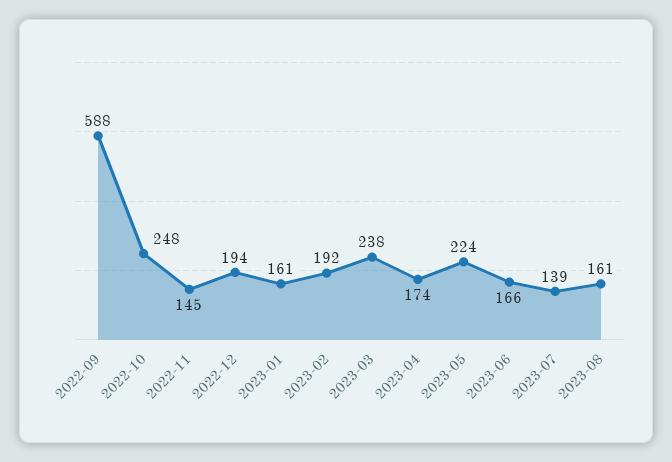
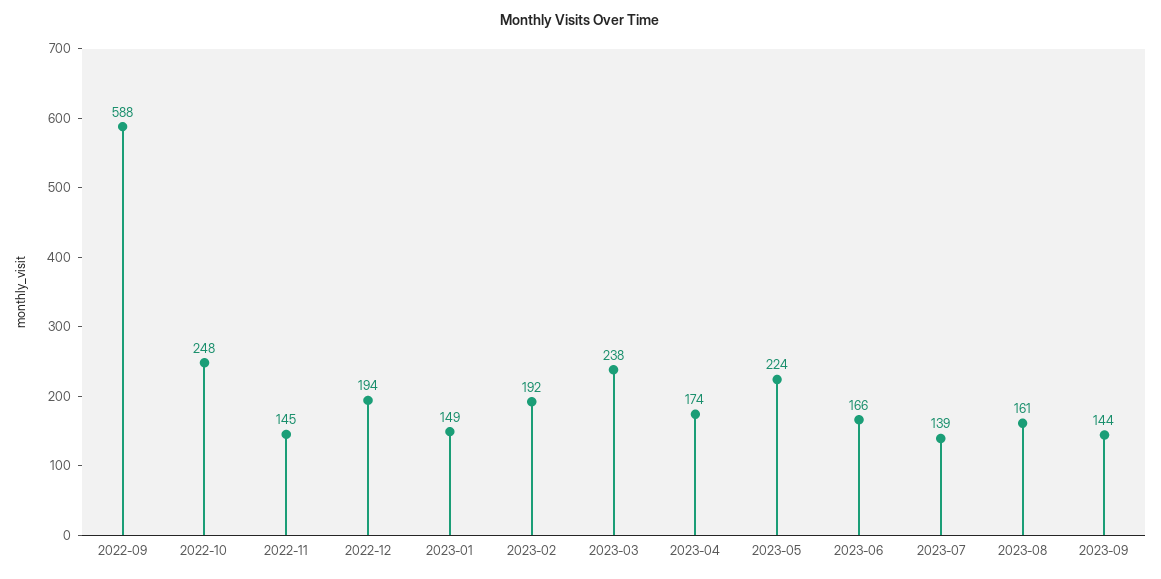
2023-01: 161 -> 149
2023-09: none -> 144

